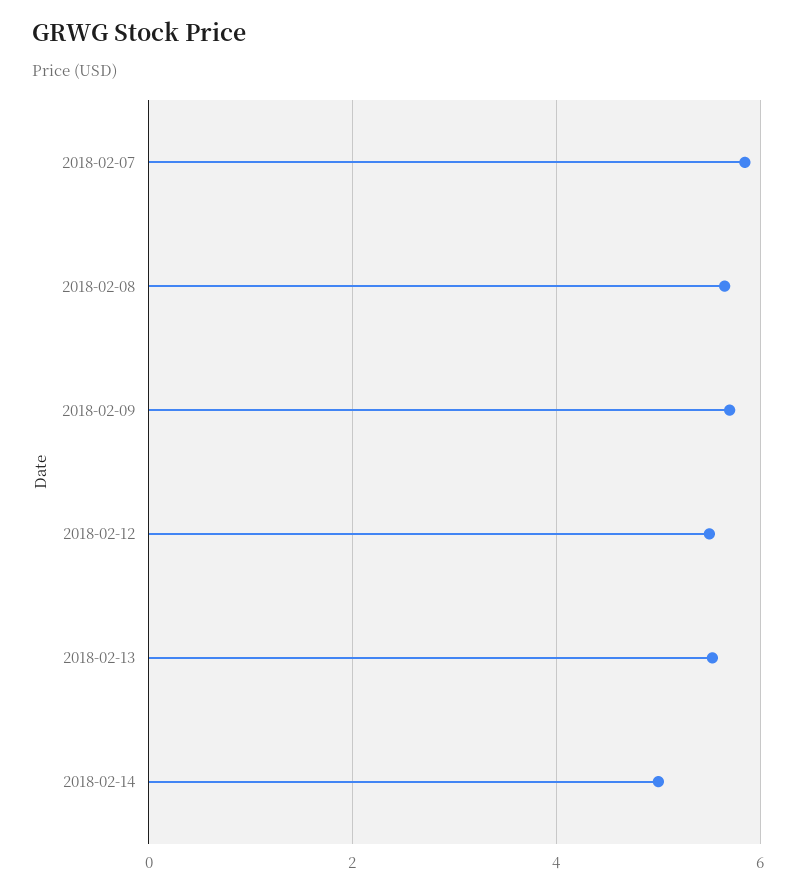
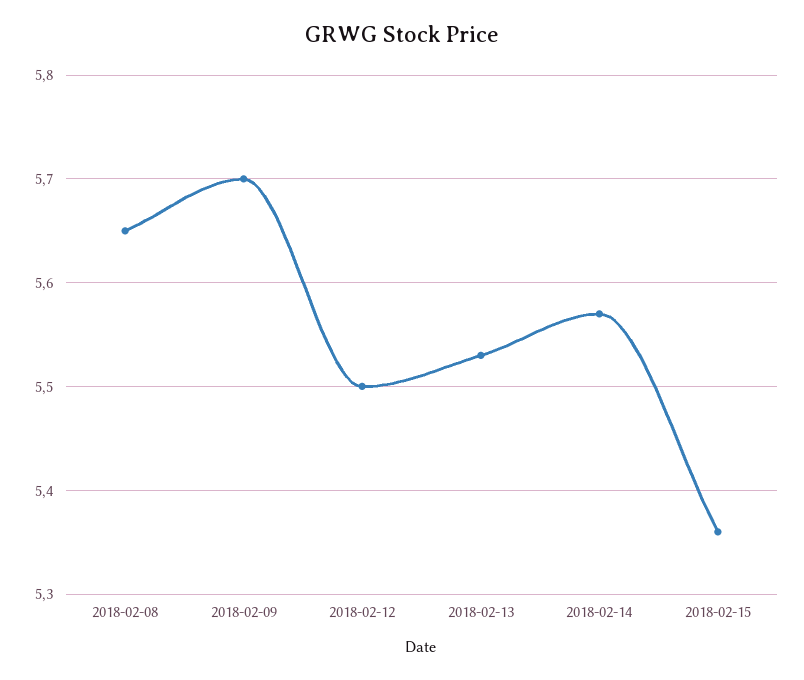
2018-02-07: 5.8 -> none
2018-02-14: 5 -> 5.57
2018-02-15: none -> 5.36

